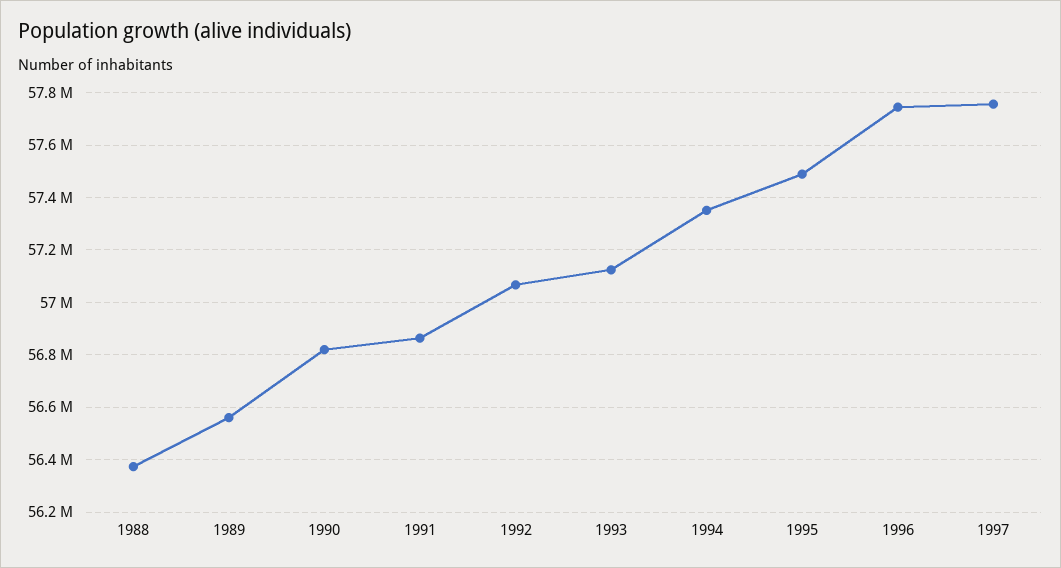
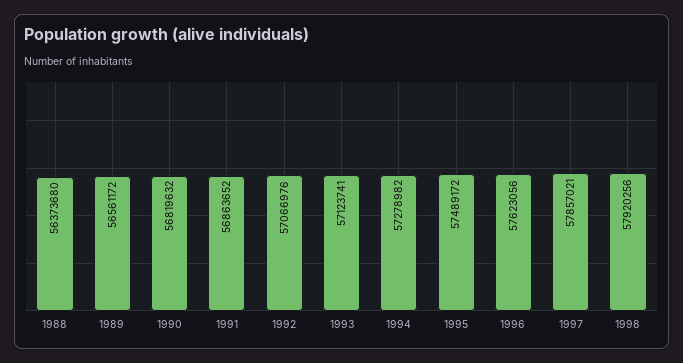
1994: 57350000 -> 57278982
1996: 57750000 -> 57623056
1997: 57750000 -> 57857021
1998: none -> 57920256

